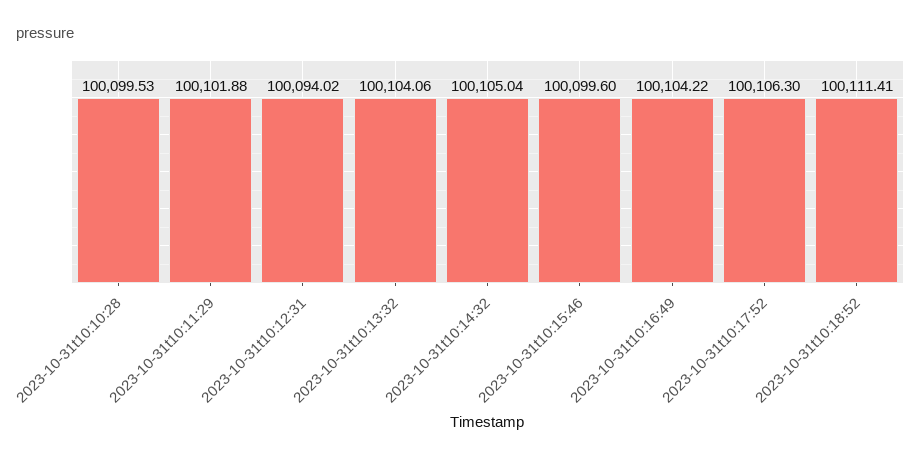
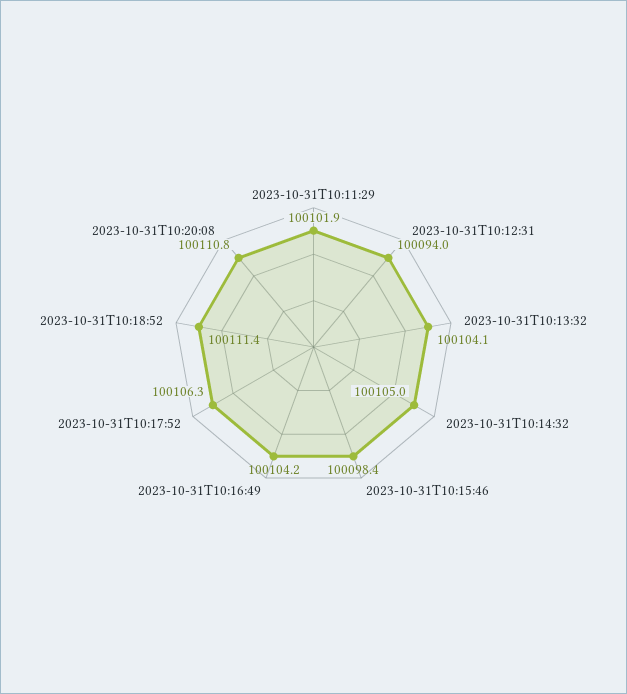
2023-10-31t10:10:28: 100099.53 -> none
2023-10-31t10:15:46: 100099.6 -> 100098.4
2023-10-31T10:20:08: none -> 100110.8

